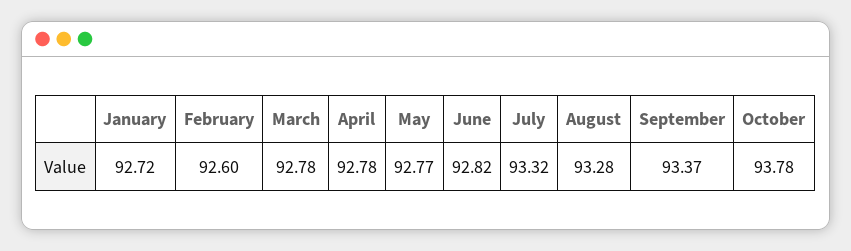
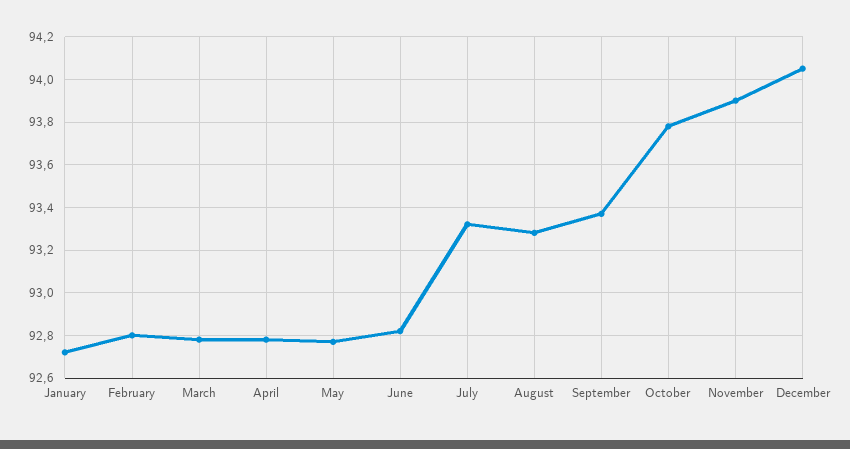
February: 92.6 -> 92.8
November: none -> 93.9
December: none -> 94.05

